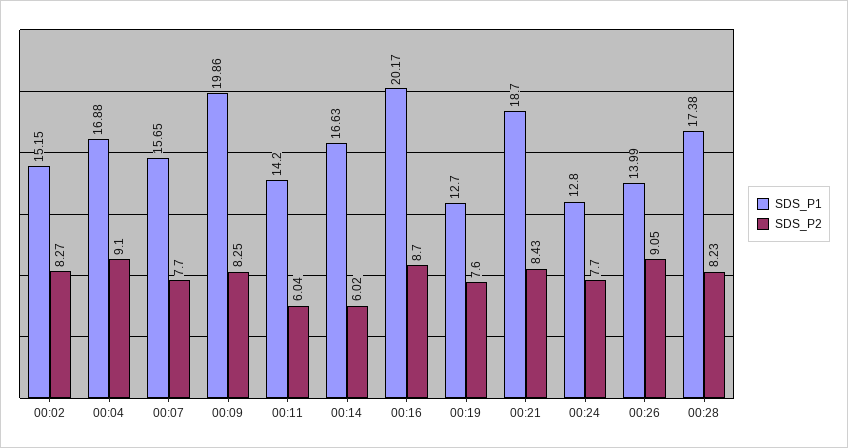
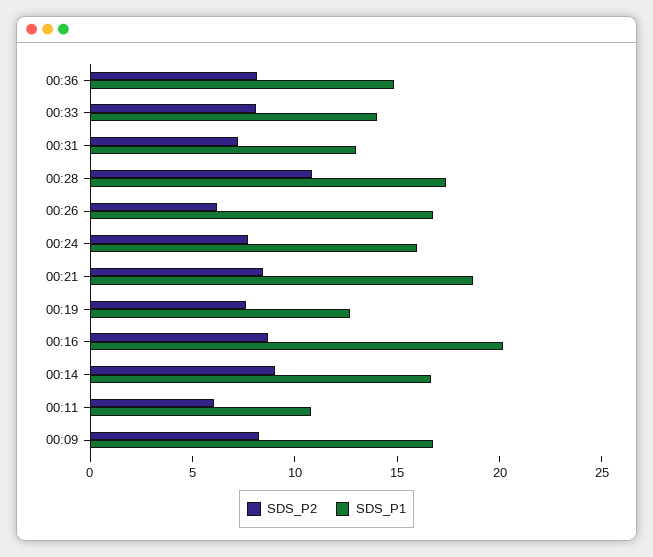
SDS_P1, 00:02: 15.15 -> none
SDS_P2, 00:02: 8.27 -> none
SDS_P1, 00:04: 16.88 -> none
SDS_P2, 00:04: 9.1 -> none
SDS_P1, 00:07: 15.65 -> none
SDS_P2, 00:07: 7.7 -> none
SDS_P1, 00:09: 19.86 -> 17
SDS_P1, 00:11: 14.2 -> 11
SDS_P2, 00:14: 6.02 -> 9
SDS_P1, 00:24: 12.8 -> 16
SDS_P1, 00:26: 13.99 -> 17
SDS_P2, 00:26: 9.05 -> 6
SDS_P2, 00:28: 8.23 -> 11
SDS_P2, 00:36: none -> 8
SDS_P1, 00:36: none -> 15
SDS_P2, 00:33: none -> 8
SDS_P1, 00:33: none -> 14
SDS_P2, 00:31: none -> 7
SDS_P1, 00:31: none -> 13

